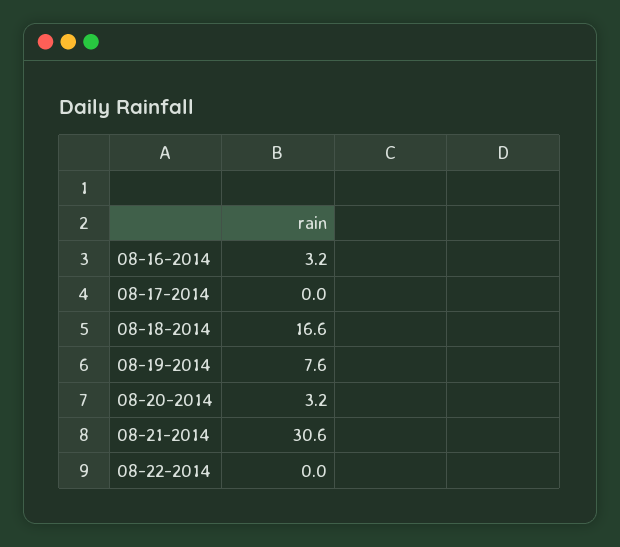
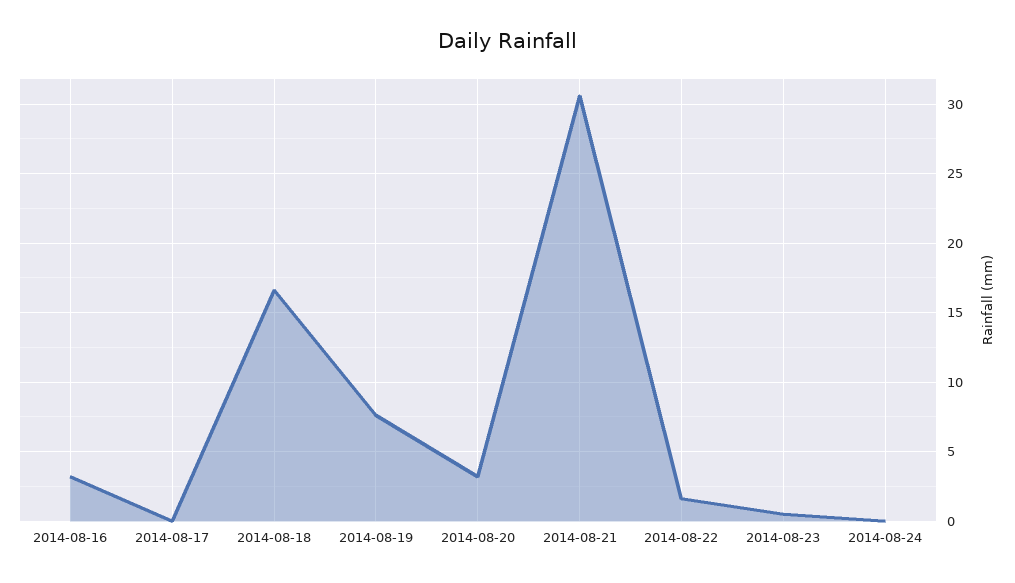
08-22-2014: 0 -> 1.5
2014-08-23: none -> 0.5
2014-08-24: none -> 0

